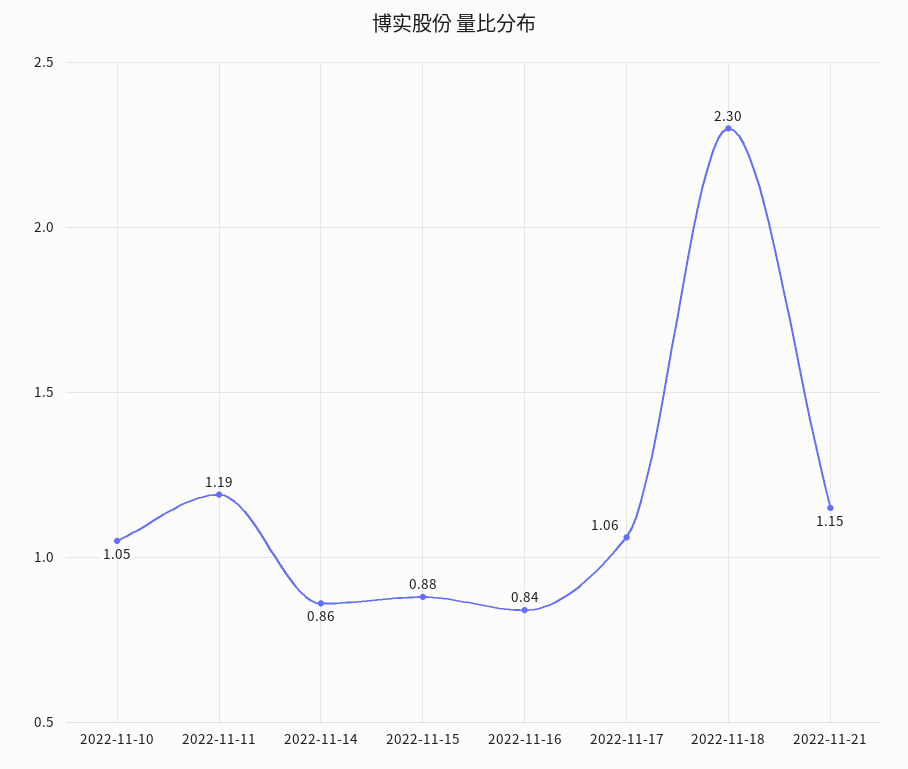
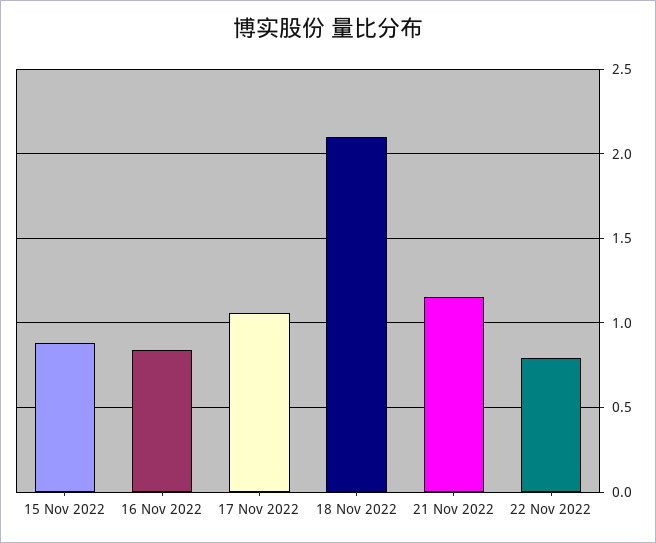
2022-11-10: 1.05 -> none
2022-11-11: 1.19 -> none
2022-11-14: 0.86 -> none
2022-11-18: 2.3 -> 2.1
22 Nov 2022: none -> 0.8

